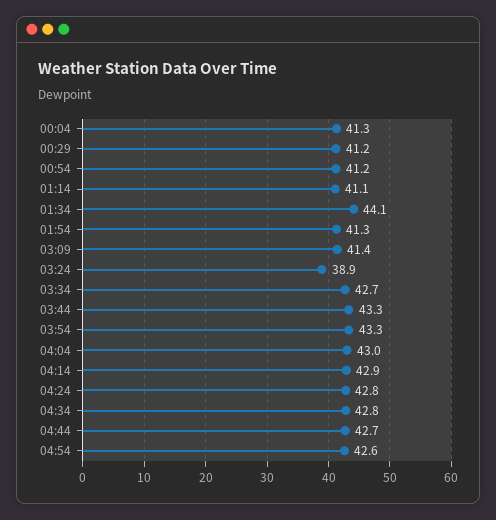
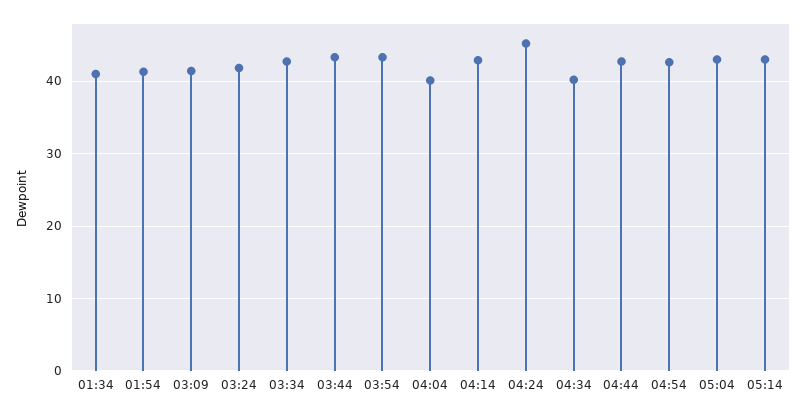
00:04: 41.3 -> none
00:29: 41.2 -> none
00:54: 41.2 -> none
01:14: 41.1 -> none
01:34: 44.1 -> 41
03:24: 38.9 -> 42
04:04: 43 -> 40
04:24: 42.8 -> 45
04:34: 42.8 -> 40
05:04: none -> 43
05:14: none -> 43

